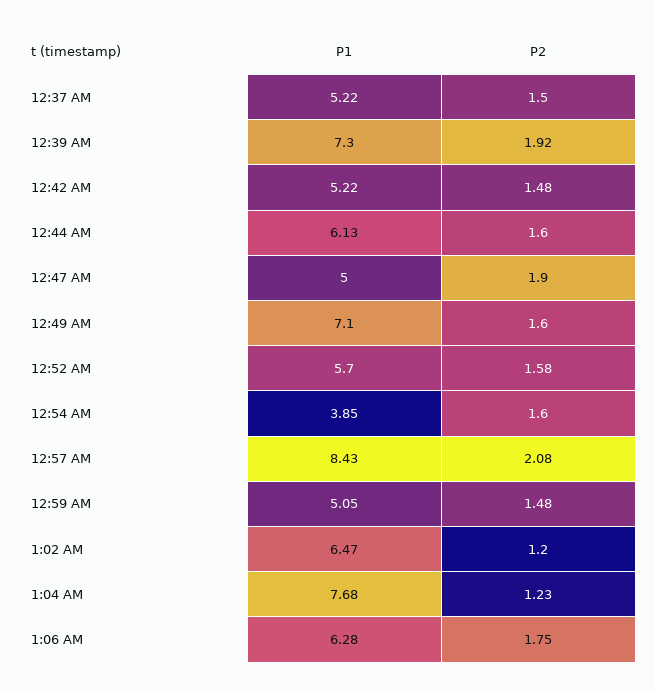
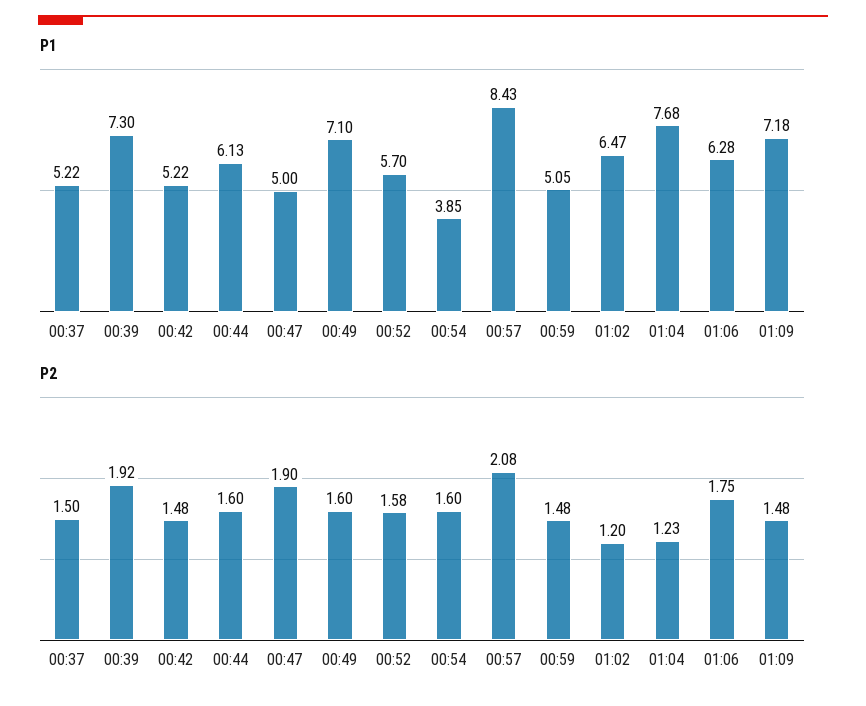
P1, 01:09: none -> 7.18
P2, 01:09: none -> 1.48

